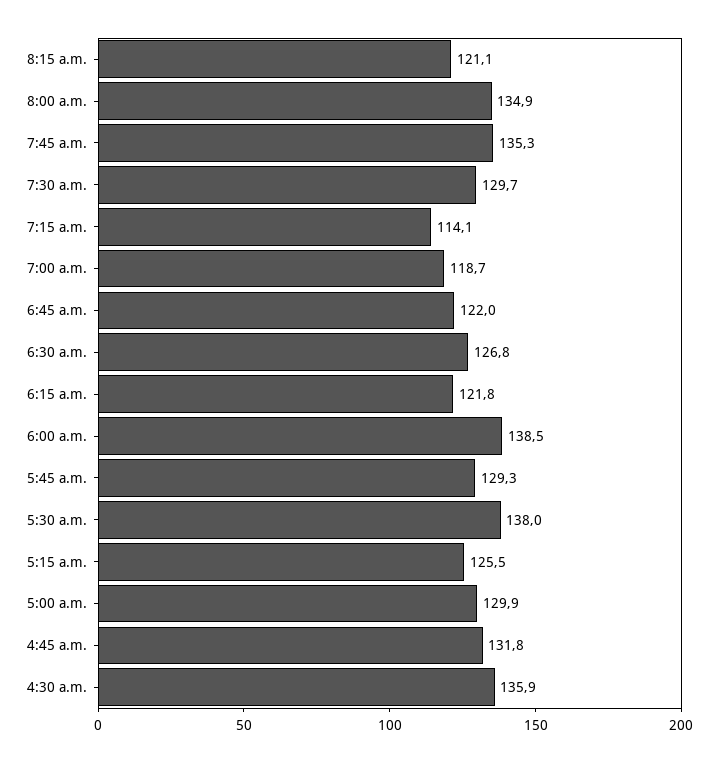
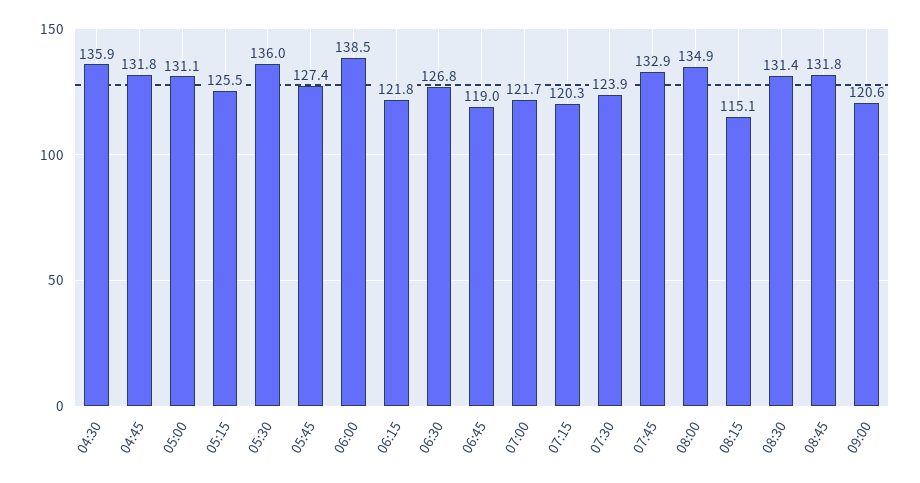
8:15 a.m.: 121.1 -> 115.1
7:45 a.m.: 135.3 -> 132.9
7:30 a.m.: 129.7 -> 123.9
7:15 a.m.: 114.1 -> 120.3
7:00 a.m.: 118.7 -> 121.7
6:45 a.m.: 122 -> 119
5:45 a.m.: 129.3 -> 127.4
5:30 a.m.: 138 -> 136
5:00 a.m.: 129.9 -> 131.1
08:30: none -> 131.4
08:45: none -> 131.8
09:00: none -> 120.6

